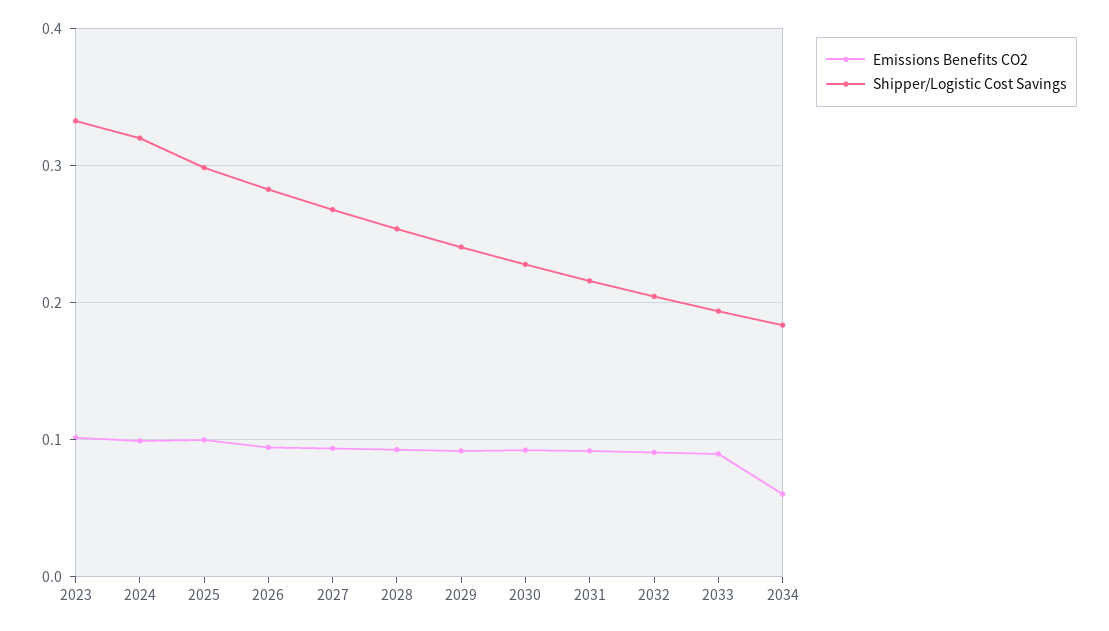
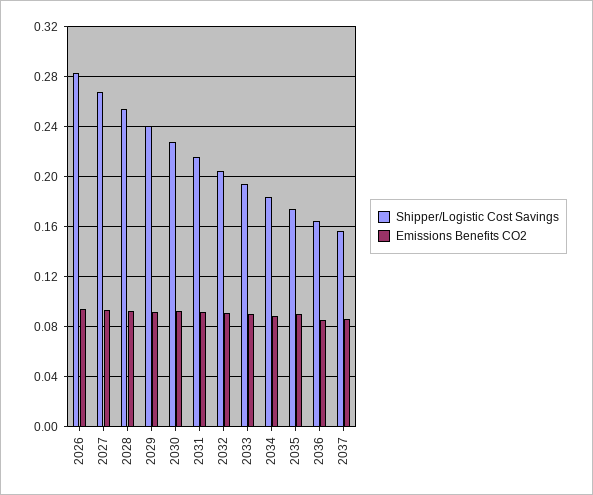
Emissions Benefits CO2, 2023: 0.1 -> none
Shipper/Logistic Cost Savings, 2023: 0.33 -> none
Emissions Benefits CO2, 2024: 0.1 -> none
Shipper/Logistic Cost Savings, 2024: 0.32 -> none
Emissions Benefits CO2, 2025: 0.1 -> none
Shipper/Logistic Cost Savings, 2025: 0.3 -> none
Emissions Benefits CO2, 2034: 0.06 -> 0.09
Shipper/Logistic Cost Savings, 2035: none -> 0.175
Emissions Benefits CO2, 2035: none -> 0.09
Shipper/Logistic Cost Savings, 2036: none -> 0.165
Emissions Benefits CO2, 2036: none -> 0.085
Shipper/Logistic Cost Savings, 2037: none -> 0.155
Emissions Benefits CO2, 2037: none -> 0.085

